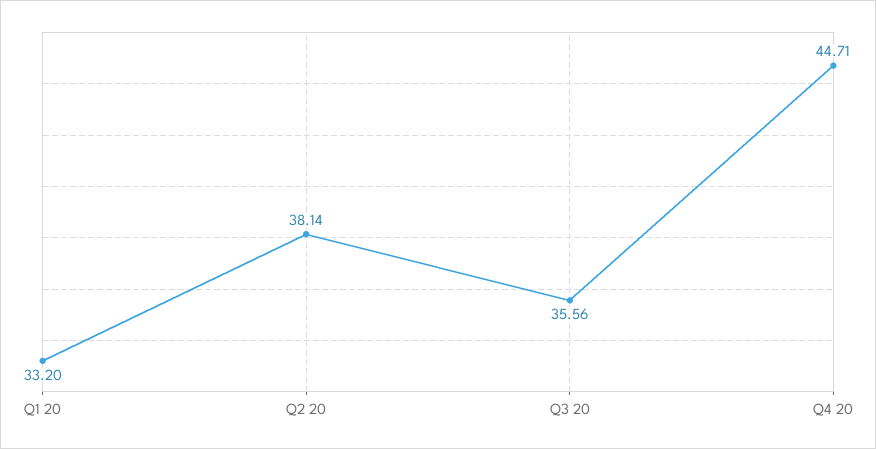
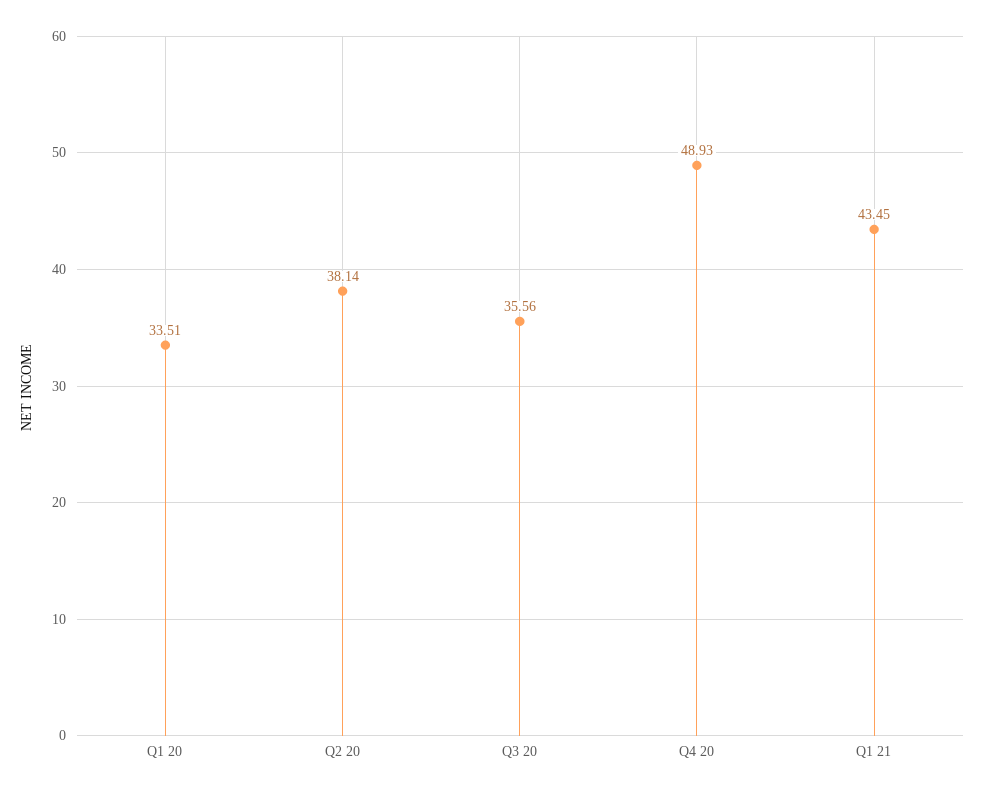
Q1 20: 33.2 -> 33.51
Q4 20: 44.71 -> 48.93
Q1 21: none -> 43.45

